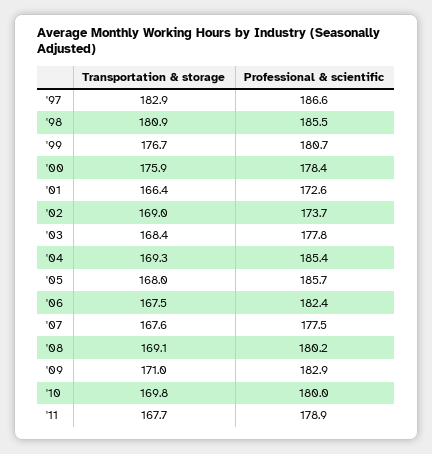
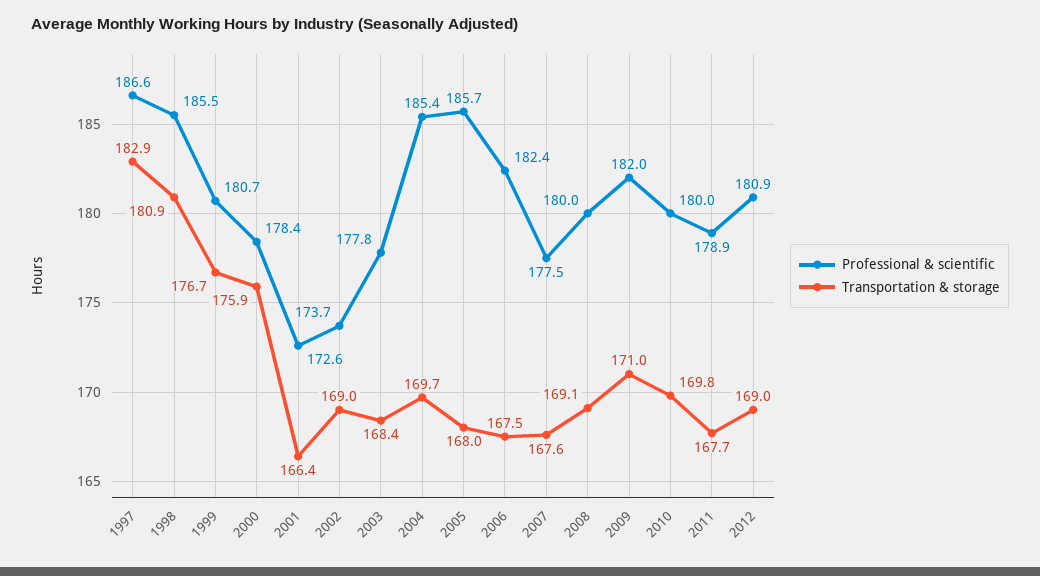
Transportation & storage, '04: 169.3 -> 169.7
Professional & scientific, '08: 180.2 -> 180
Professional & scientific, '09: 182.9 -> 182
Professional & scientific, 2012: none -> 180.9
Transportation & storage, 2012: none -> 169

